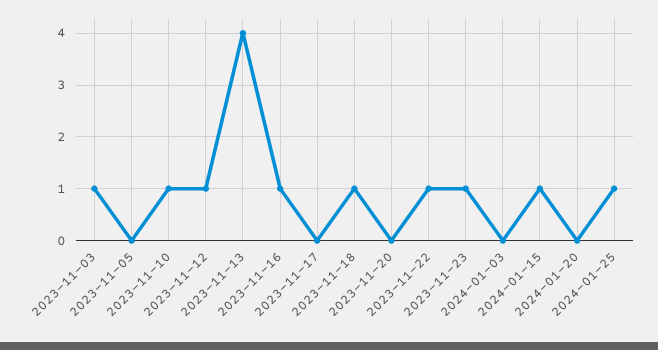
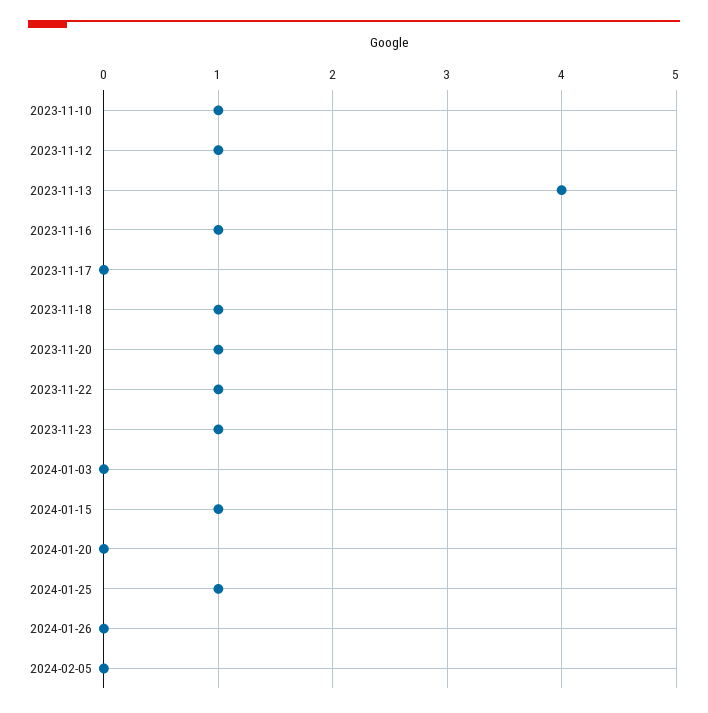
2023-11-03: 1 -> none
2023-11-05: 0 -> none
2023-11-20: 0 -> 1
2024-01-26: none -> 0
2024-02-05: none -> 0

